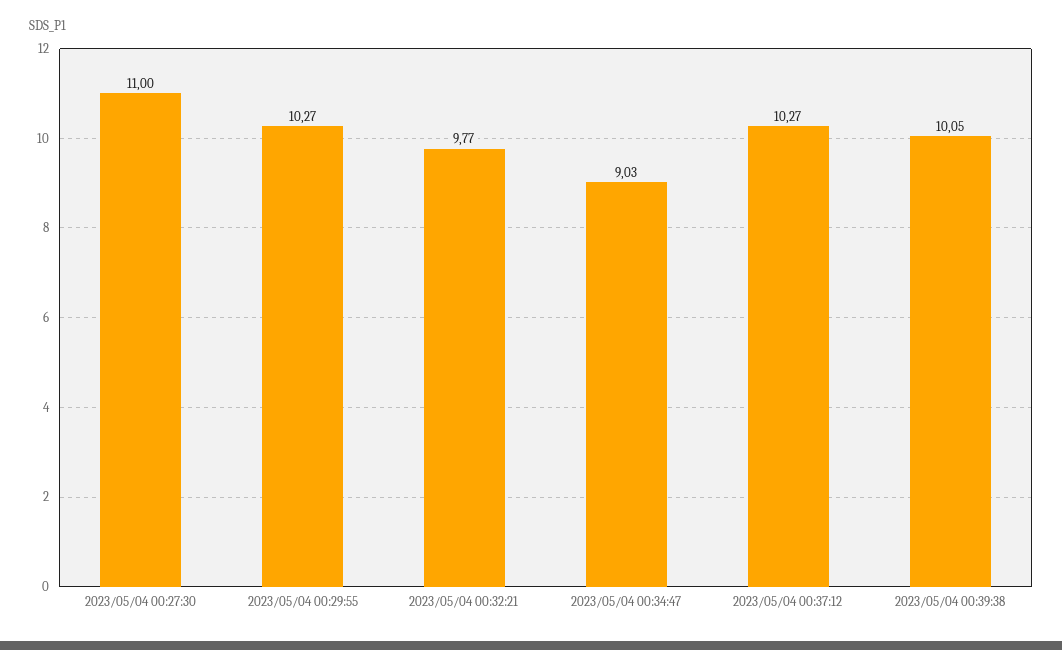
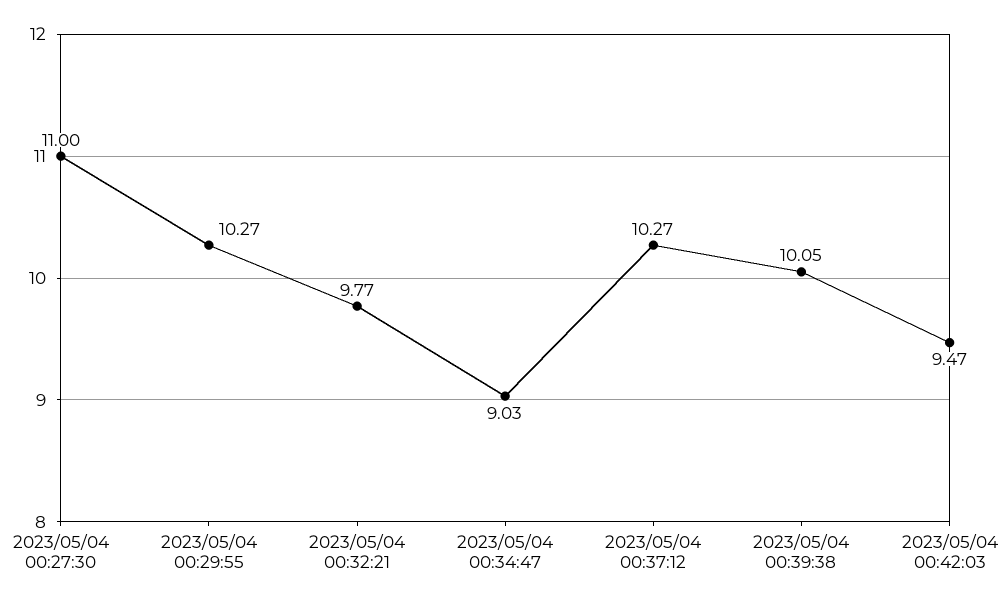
2023/05/04 00:42:03: none -> 9.47

